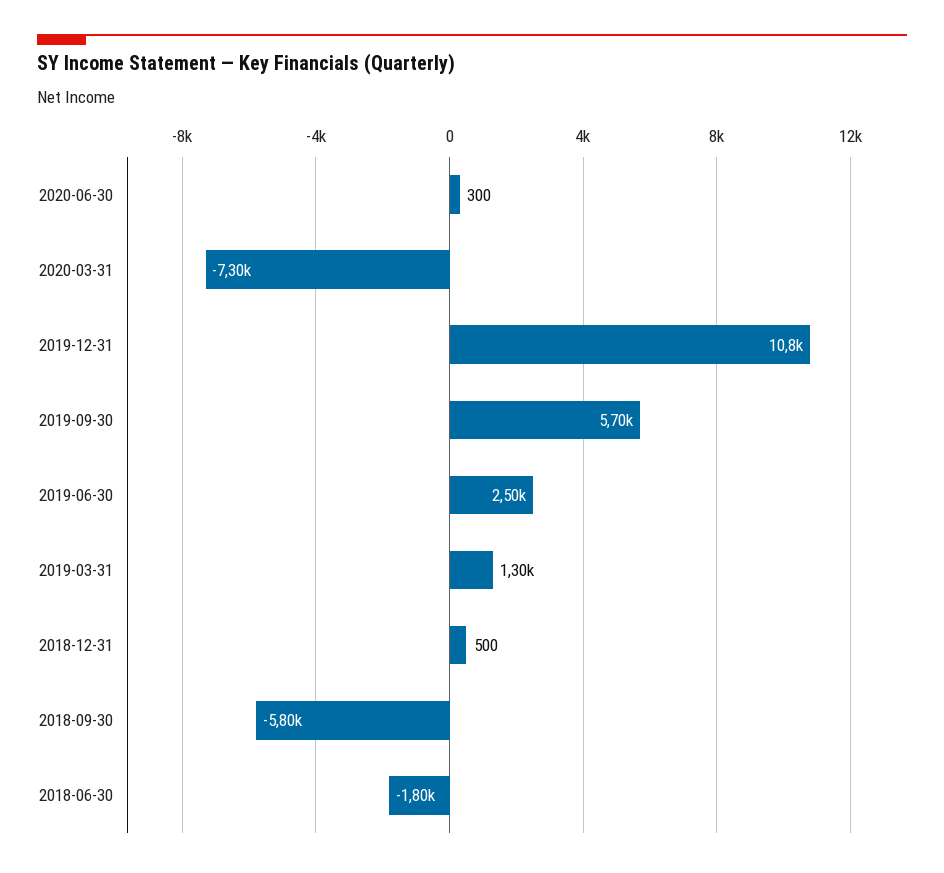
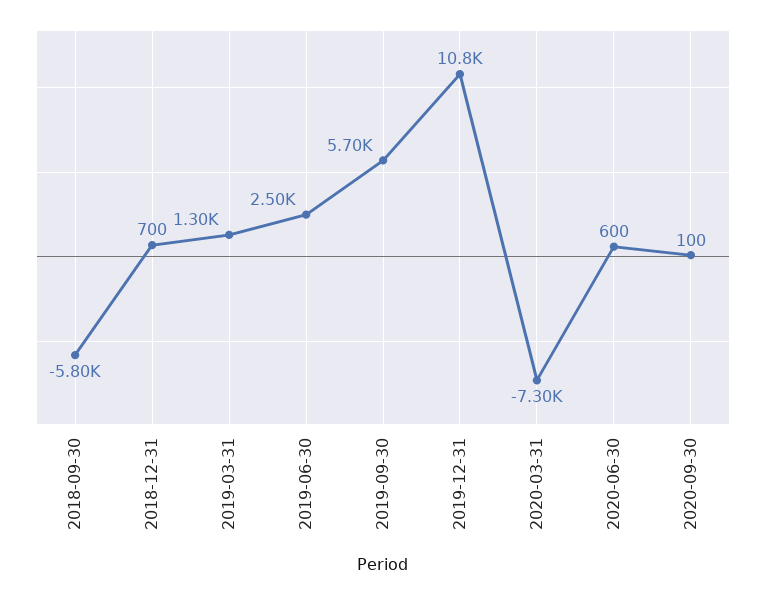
2020-06-30: 300 -> 600
2018-12-31: 500 -> 700
2018-06-30: -1800 -> none
2020-09-30: none -> 100

